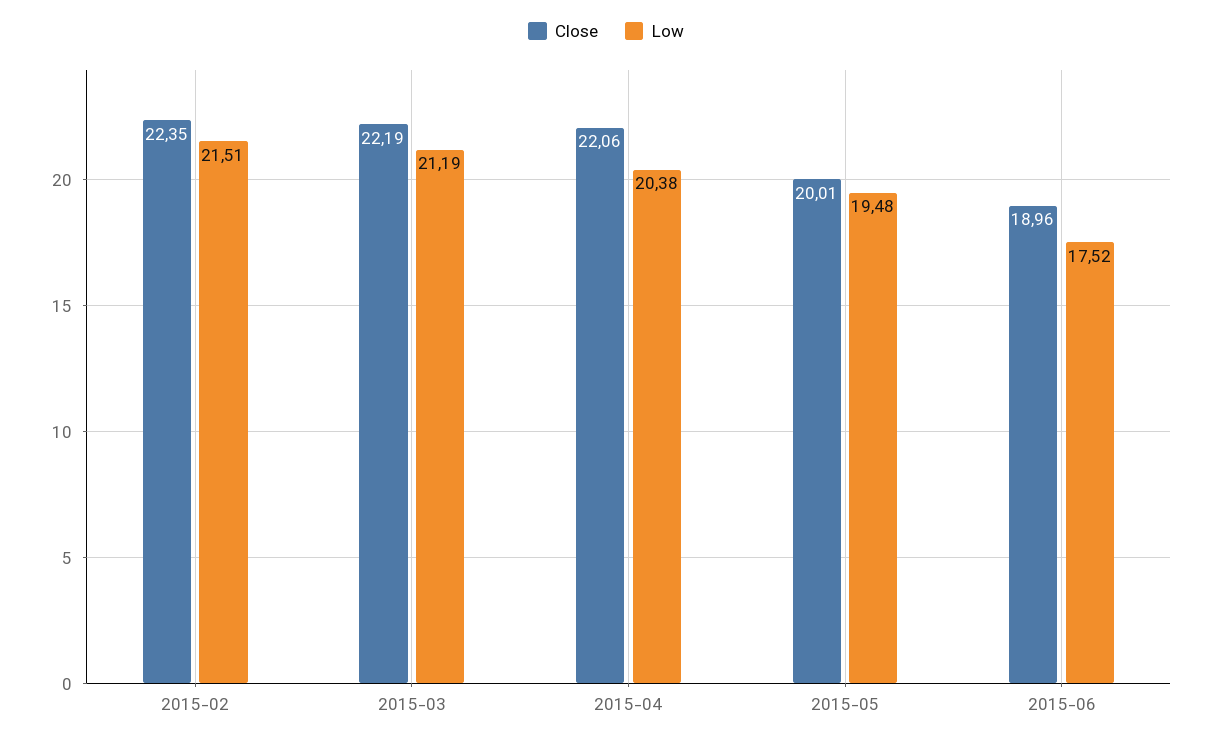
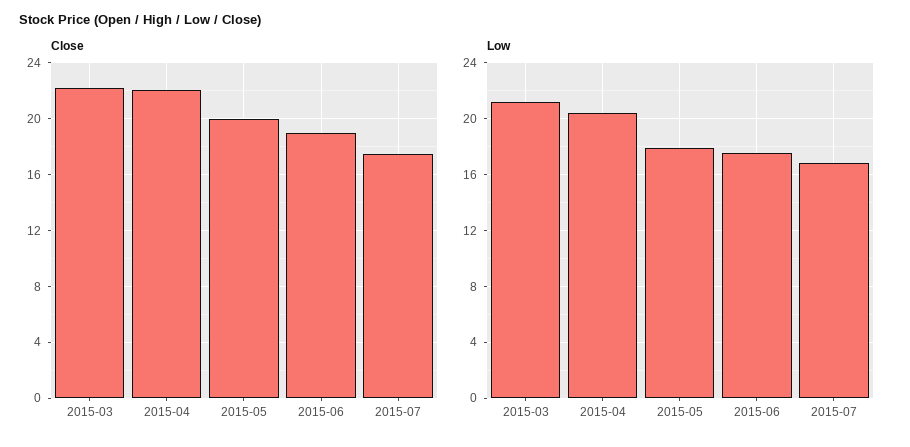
Close, 2015-02: 22.35 -> none
Low, 2015-02: 21.51 -> none
Low, 2015-05: 19.48 -> 18
Close, 2015-07: none -> 17.5
Low, 2015-07: none -> 17

